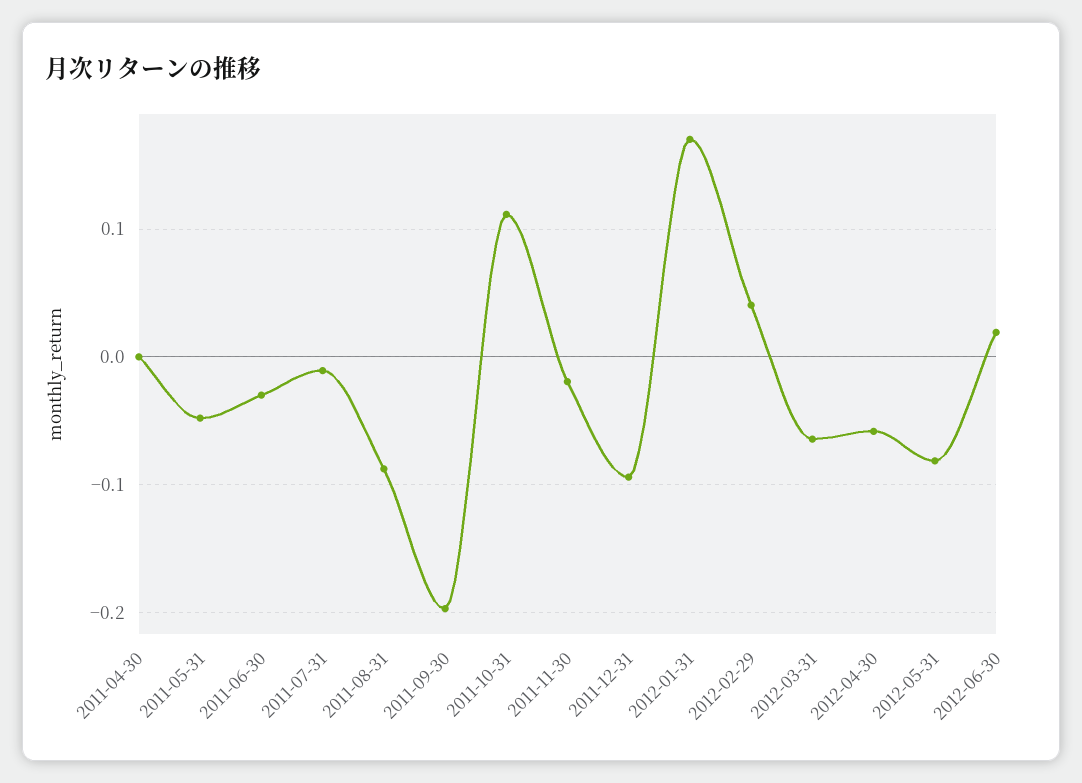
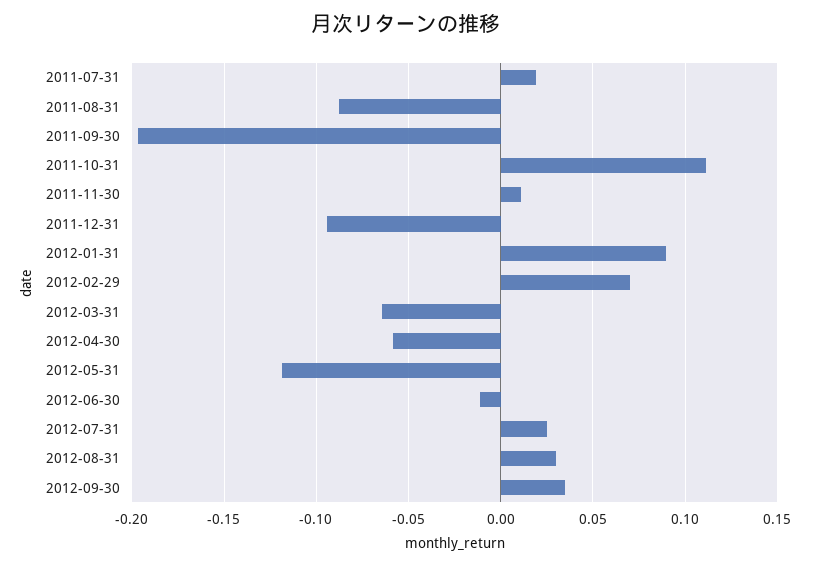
2011-04-30: 0 -> none
2011-05-31: -0.05 -> none
2011-06-30: -0.03 -> none
2011-07-31: -0.01 -> 0.02
2011-11-30: -0.02 -> 0.01
2012-01-31: 0.17 -> 0.09
2012-02-29: 0.04 -> 0.07
2012-05-31: -0.08 -> -0.12
2012-06-30: 0.02 -> -0.01
2012-07-31: none -> 0.025
2012-08-31: none -> 0.03
2012-09-30: none -> 0.035

